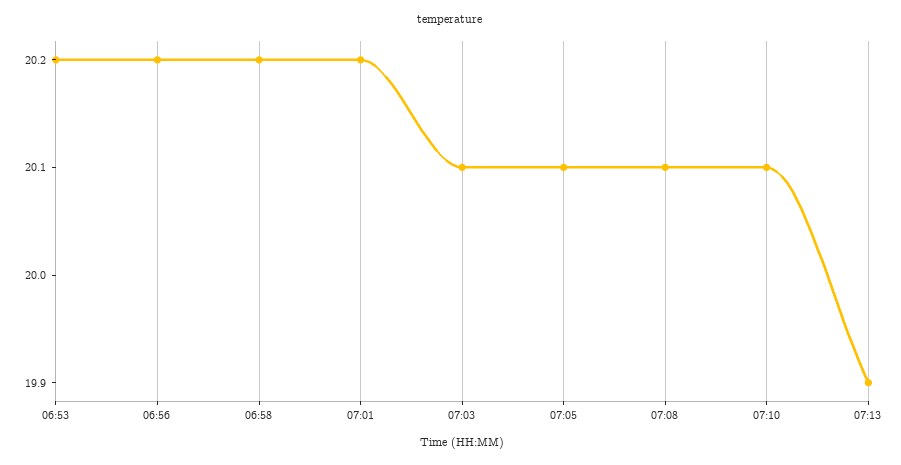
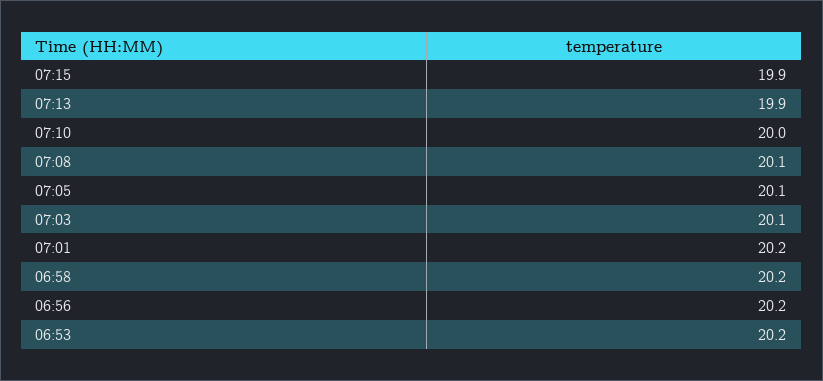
07:10: 20.1 -> 20
07:15: none -> 19.9

